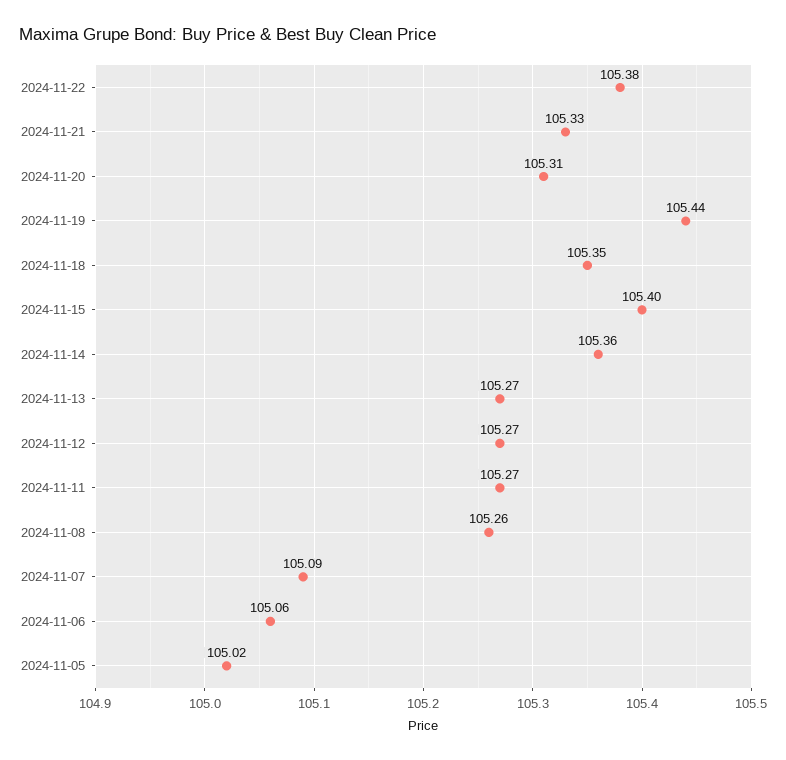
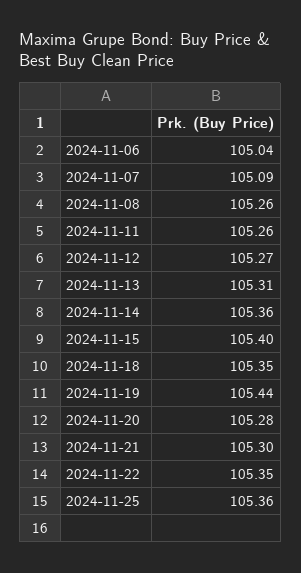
2024-11-22: 105.38 -> 105.35
2024-11-21: 105.33 -> 105.3
2024-11-20: 105.31 -> 105.28
2024-11-13: 105.27 -> 105.31
2024-11-11: 105.27 -> 105.26
2024-11-06: 105.06 -> 105.04
2024-11-05: 105.02 -> none
2024-11-25: none -> 105.36

